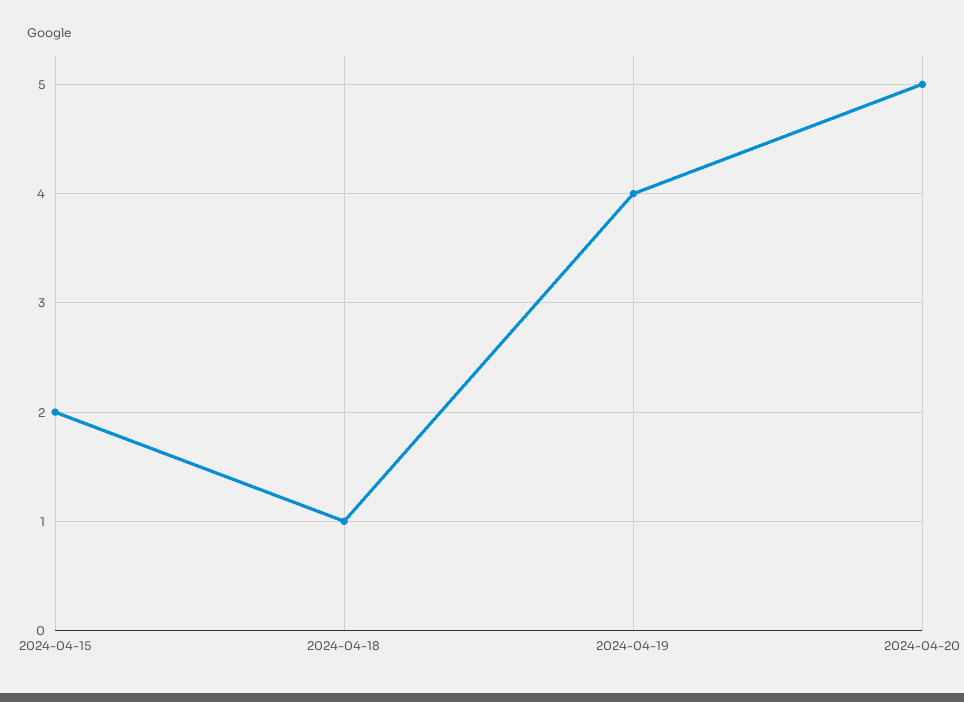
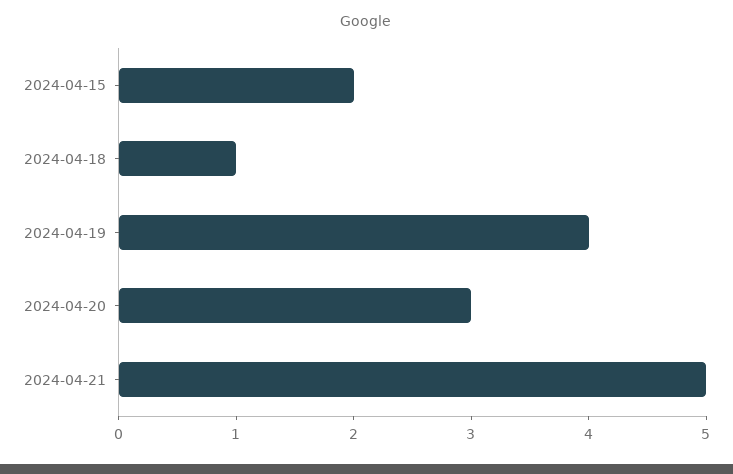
2024-04-20: 5 -> 3
2024-04-21: none -> 5

